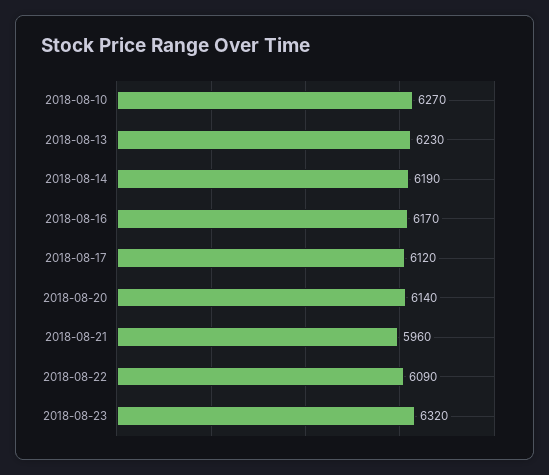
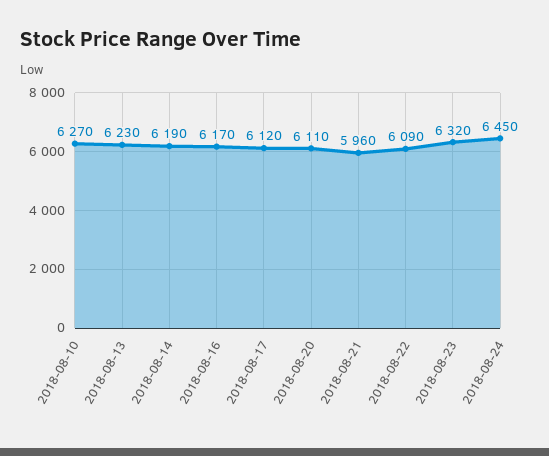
2018-08-20: 6140 -> 6110
2018-08-24: none -> 6450

